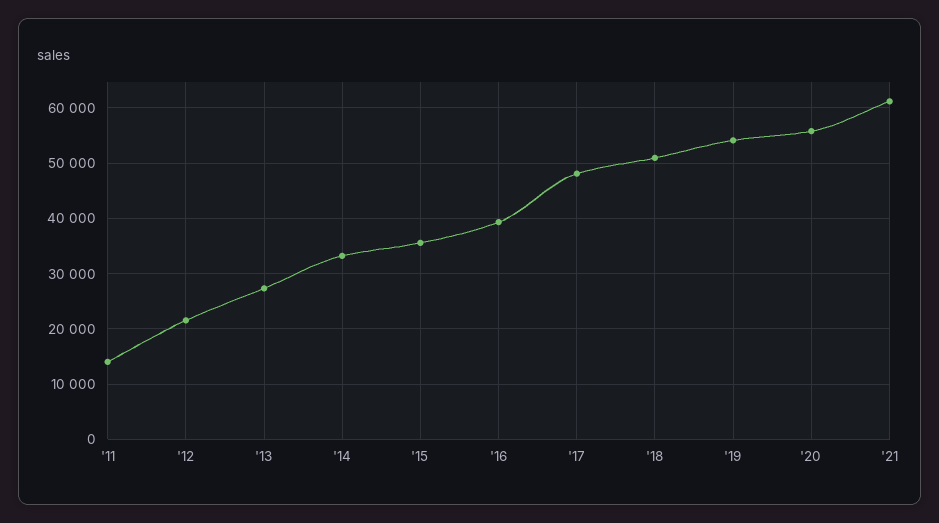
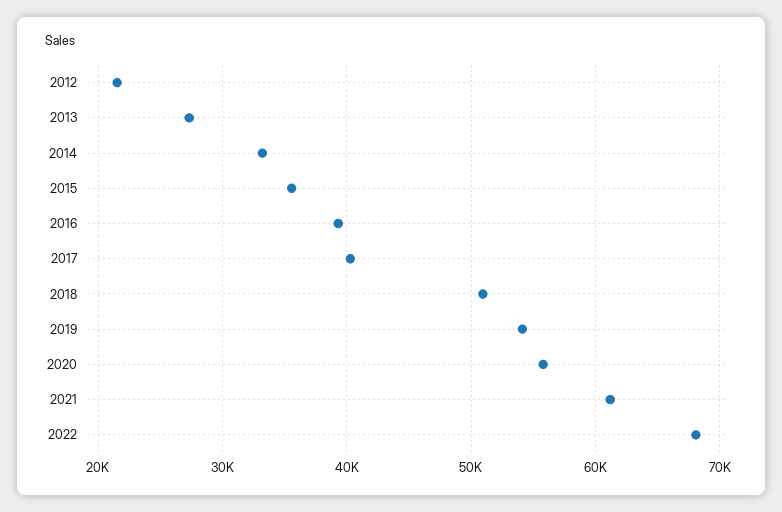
'11: 14000 -> none
'17: 48000 -> 40000
2022: none -> 68000

